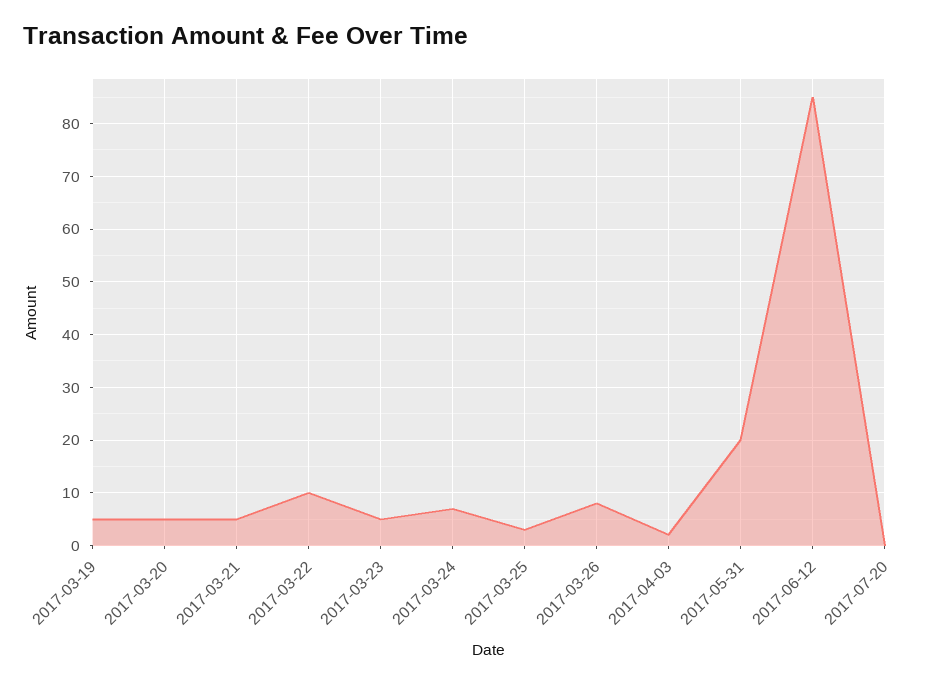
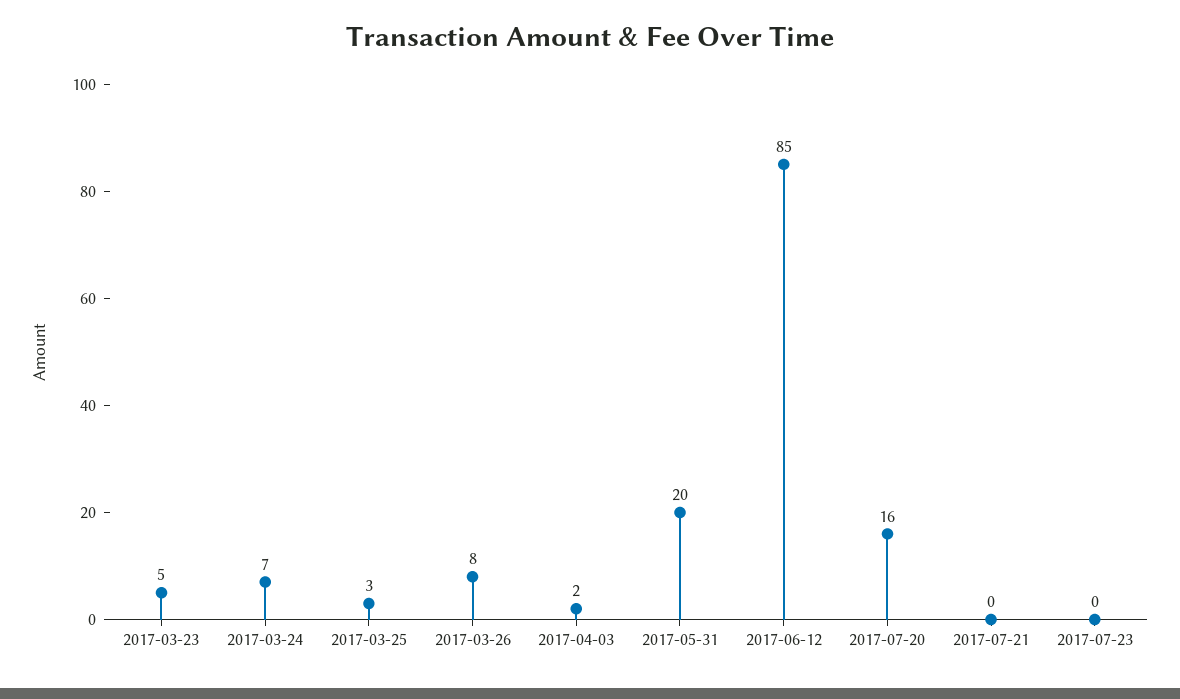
2017-03-19: 5 -> none
2017-03-20: 5 -> none
2017-03-21: 5 -> none
2017-03-22: 10 -> none
2017-07-20: 0 -> 16
2017-07-21: none -> 0
2017-07-23: none -> 0

